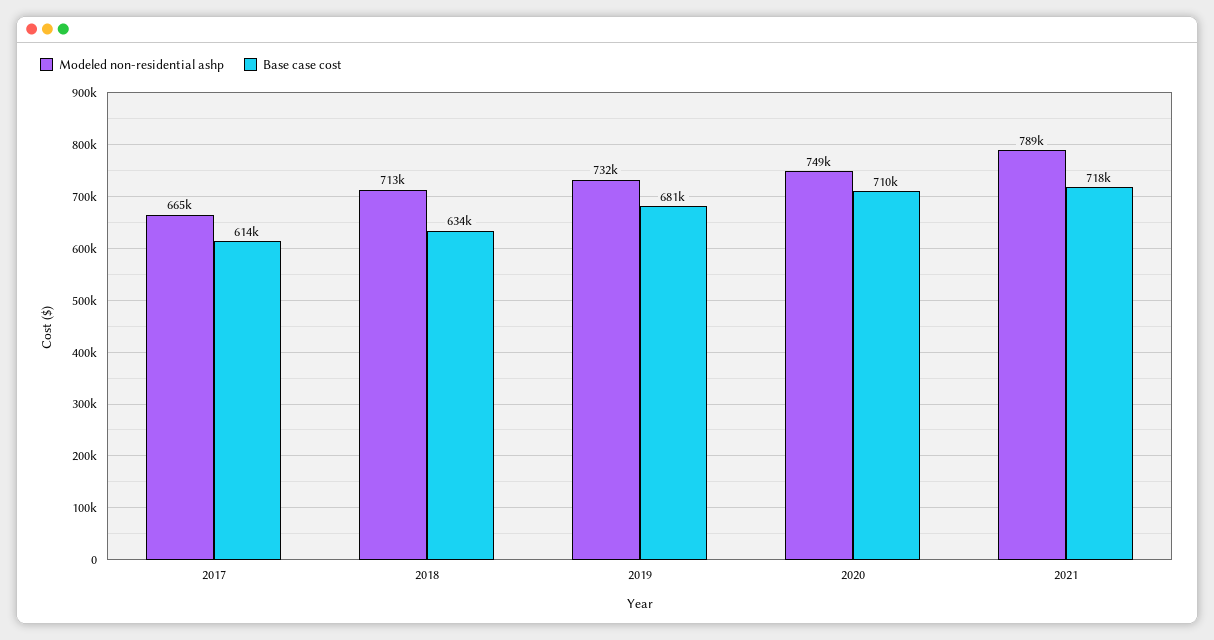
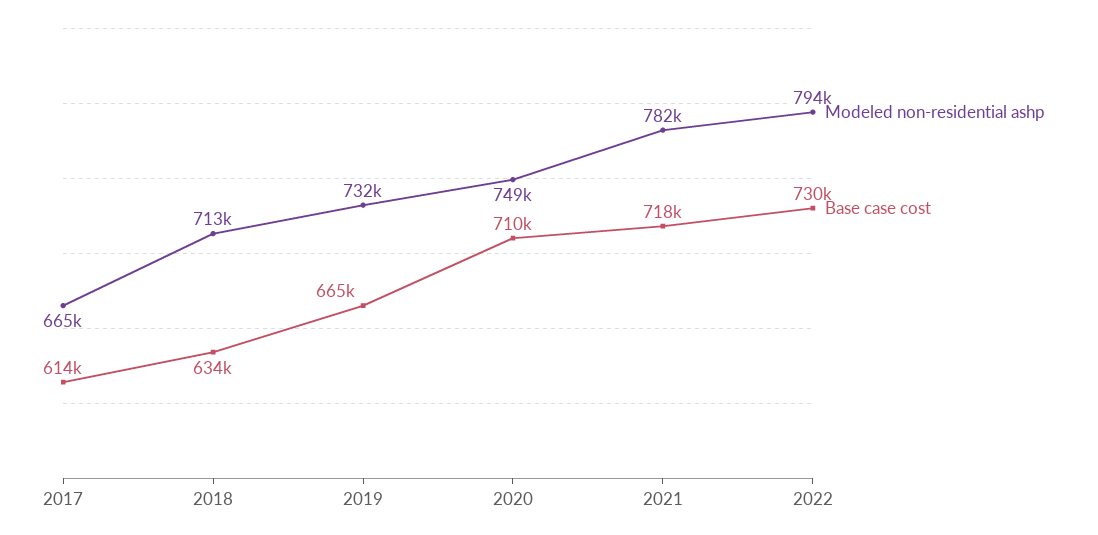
Base case cost, 2019: 681000 -> 665000
Modeled non-residential ashp, 2021: 789000 -> 782000
Modeled non-residential ashp, 2022: none -> 794000
Base case cost, 2022: none -> 730000

